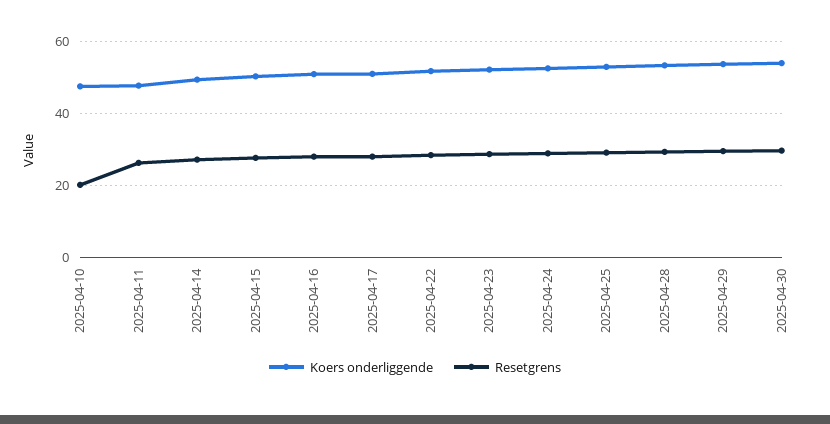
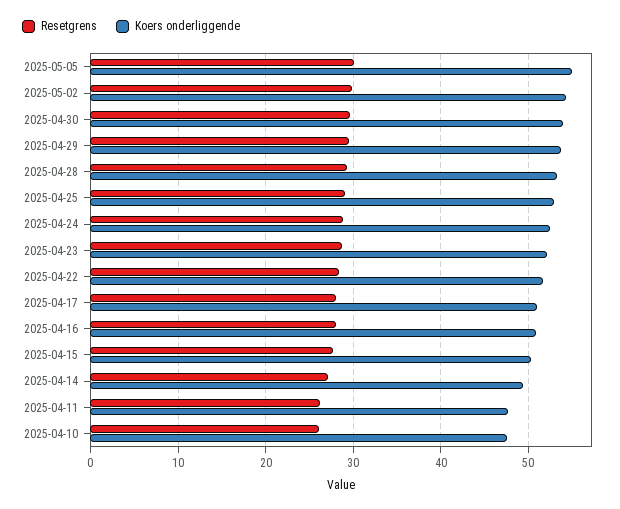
Resetgrens, 2025-04-10: 20 -> 26
Resetgrens, 2025-05-05: none -> 30
Koers onderliggende, 2025-05-05: none -> 55
Resetgrens, 2025-05-02: none -> 30
Koers onderliggende, 2025-05-02: none -> 54

